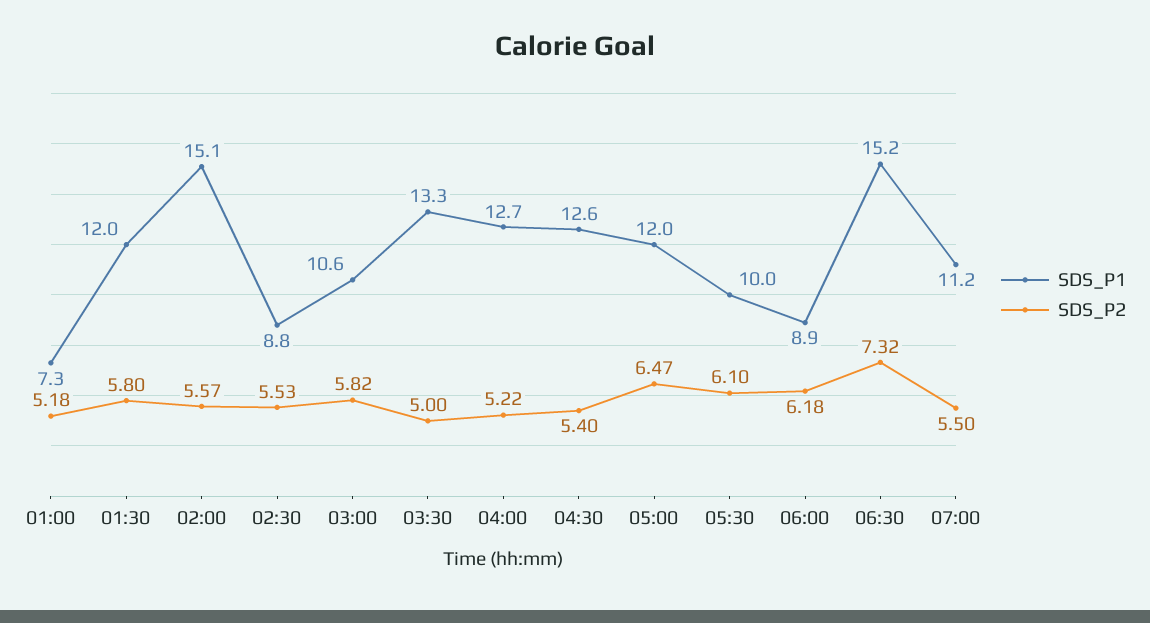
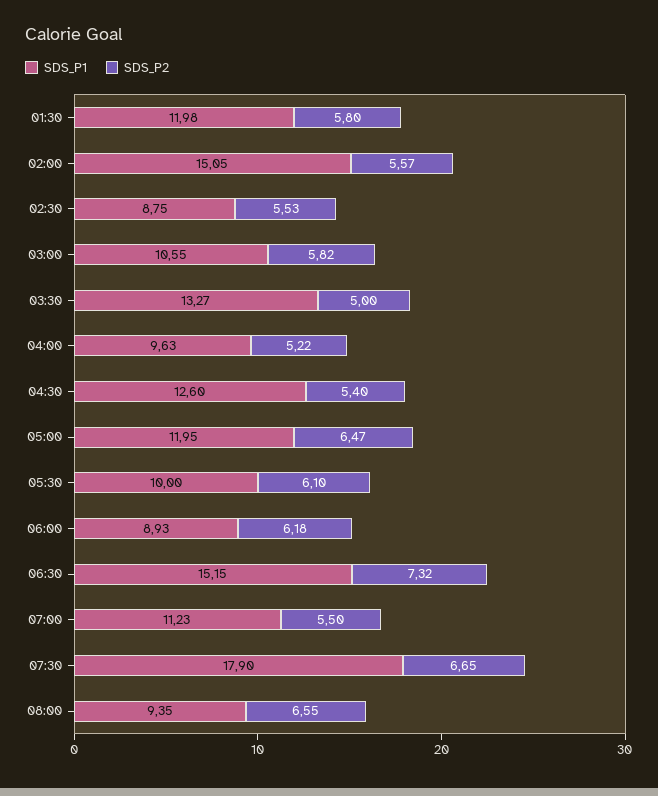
SDS_P1, 01:00: 7.3 -> none
SDS_P2, 01:00: 5.18 -> none
SDS_P1, 04:00: 12.7 -> 9.63
SDS_P1, 07:30: none -> 17.9
SDS_P2, 07:30: none -> 6.65
SDS_P1, 08:00: none -> 9.35
SDS_P2, 08:00: none -> 6.55

